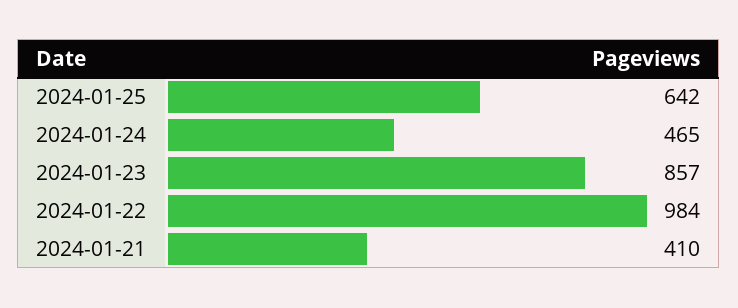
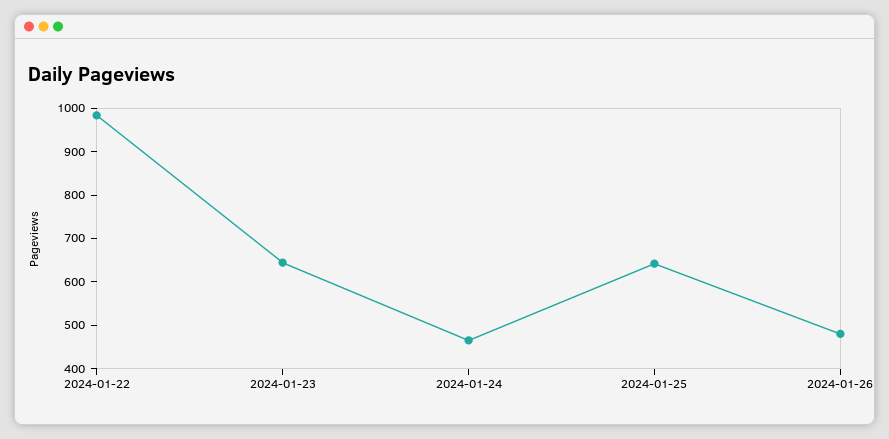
2024-01-23: 857 -> 640
2024-01-21: 410 -> none
2024-01-26: none -> 480

